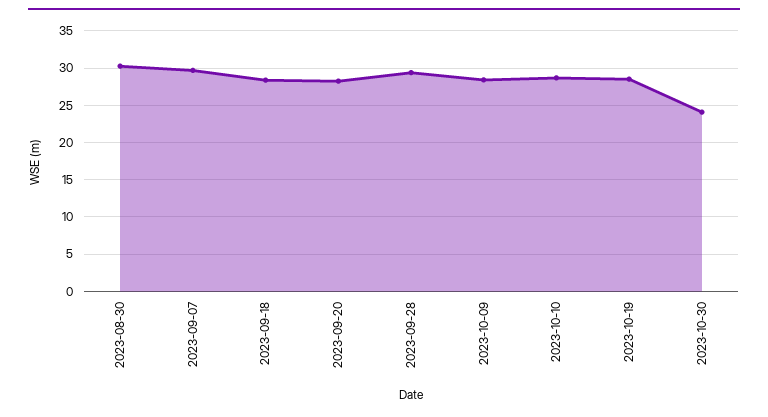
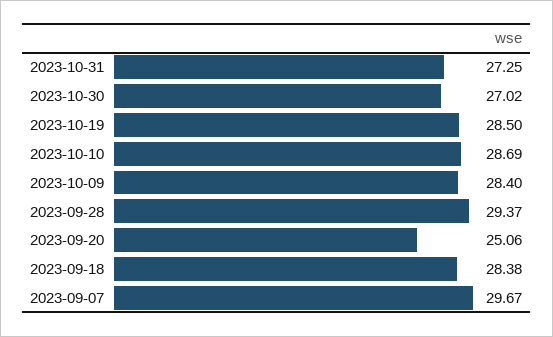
2023-08-30: 30 -> none
2023-09-20: 28 -> 25.06
2023-10-30: 24 -> 27.02
2023-10-31: none -> 27.25

